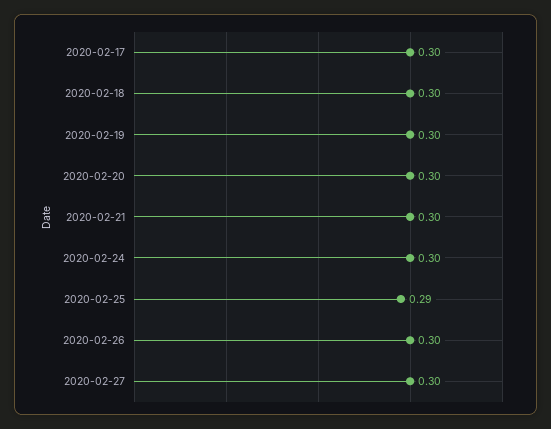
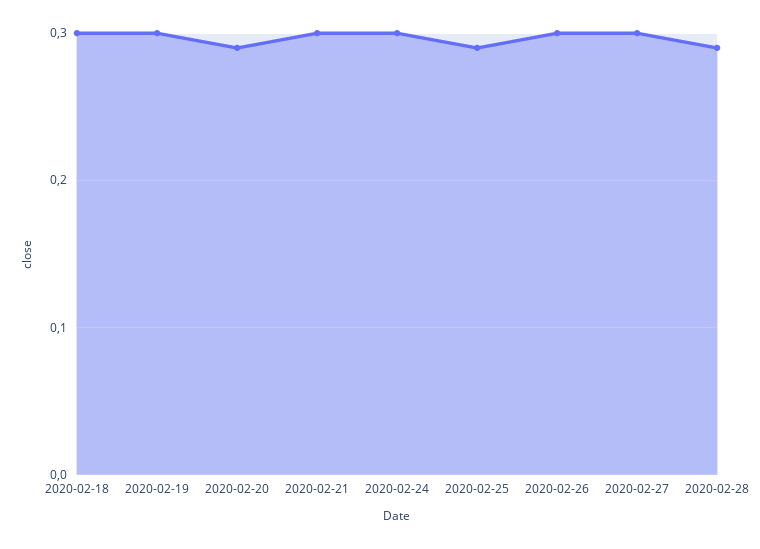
2020-02-17: 0.3 -> none
2020-02-20: 0.3 -> 0.29
2020-02-28: none -> 0.29

